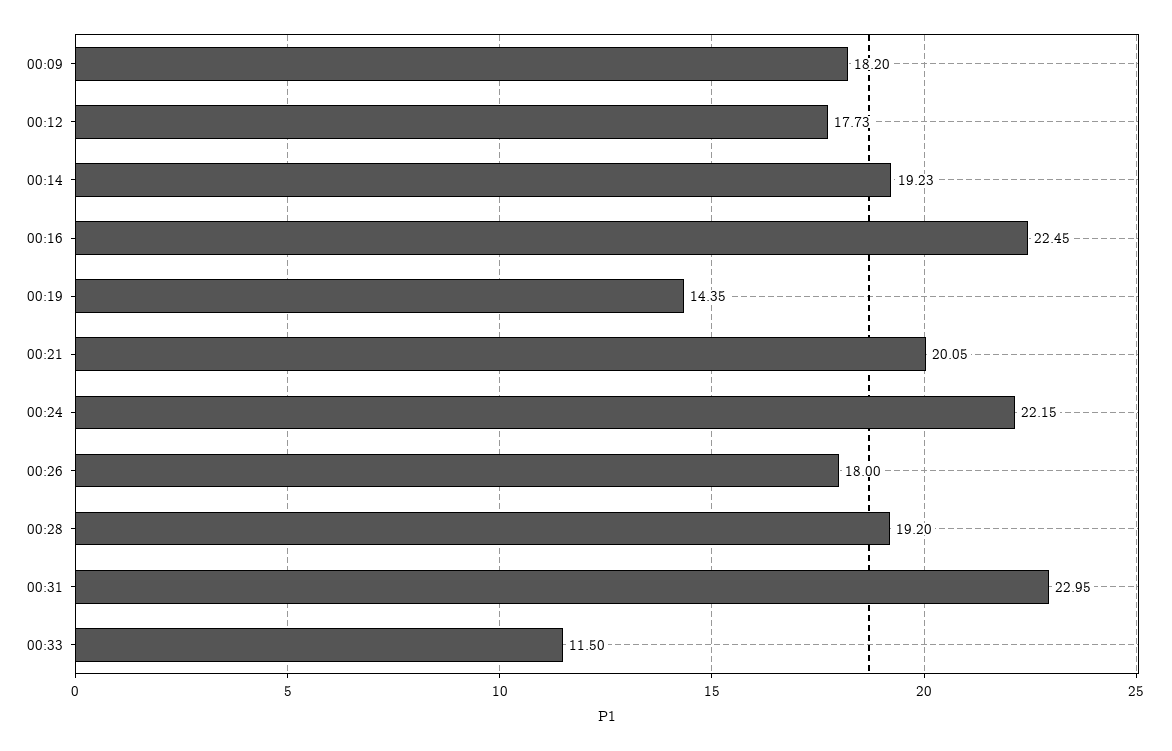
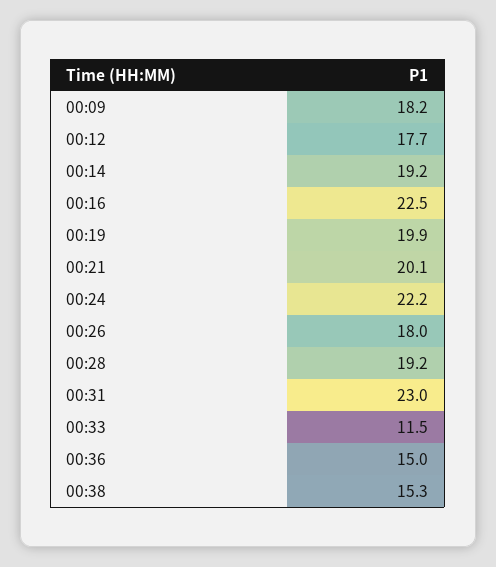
00:19: 14.35 -> 19.9
00:36: none -> 15
00:38: none -> 15.3

